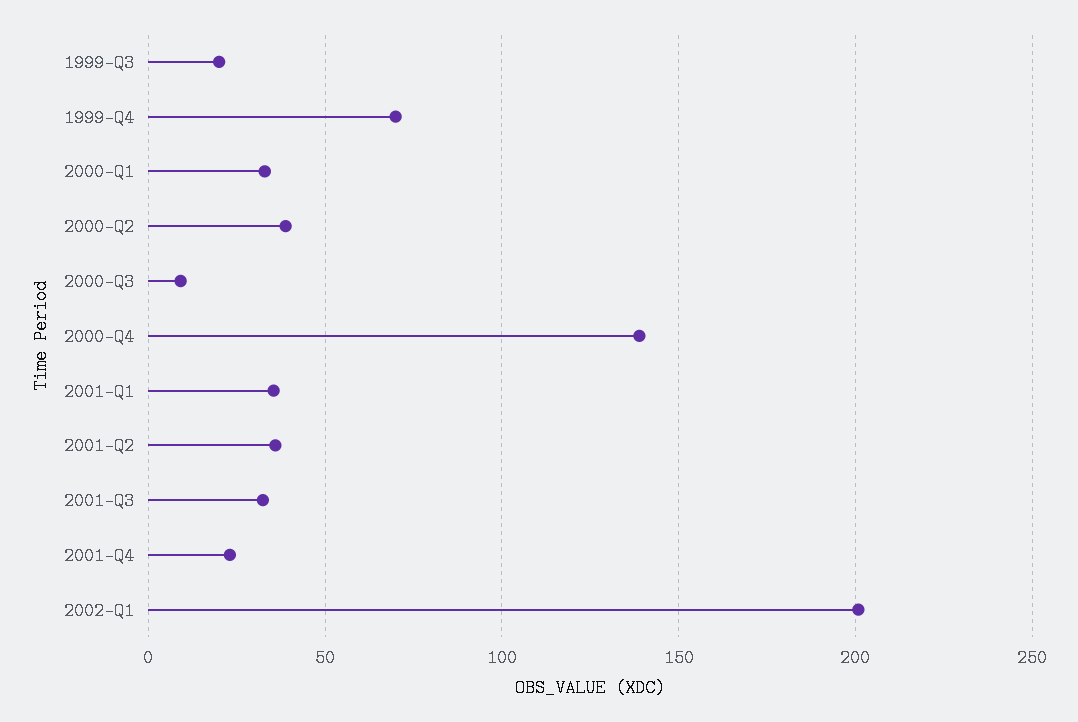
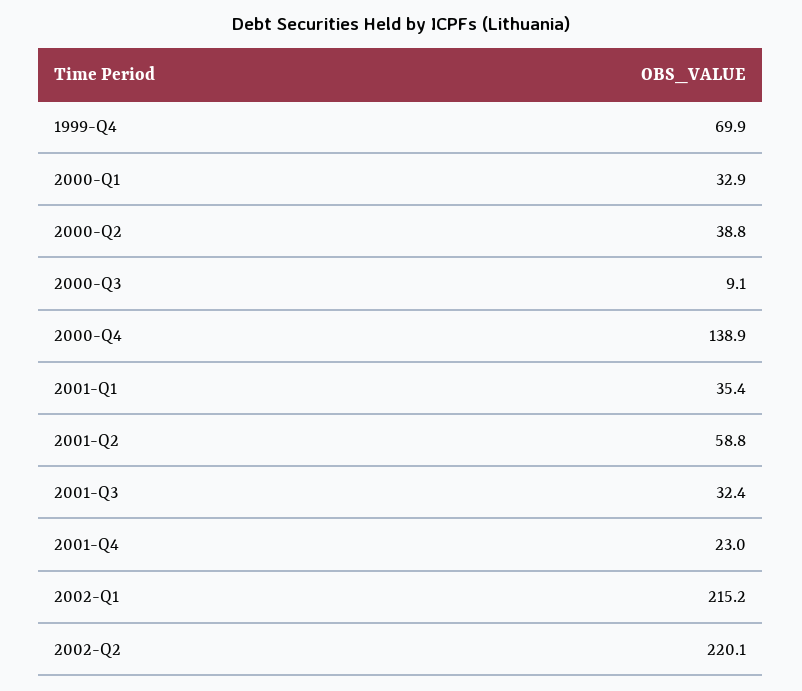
1999-Q3: 20 -> none
2001-Q2: 35 -> 58.8
2002-Q1: 200 -> 215.2
2002-Q2: none -> 220.1

